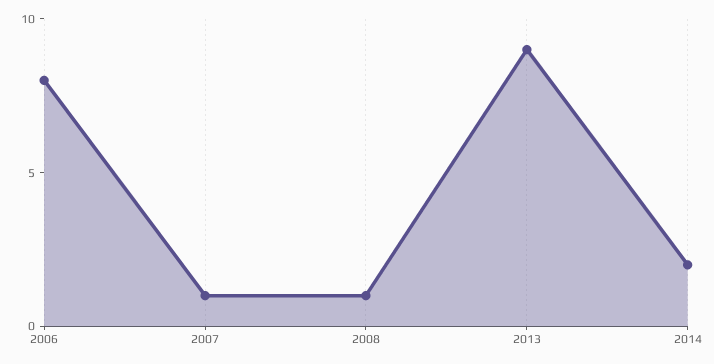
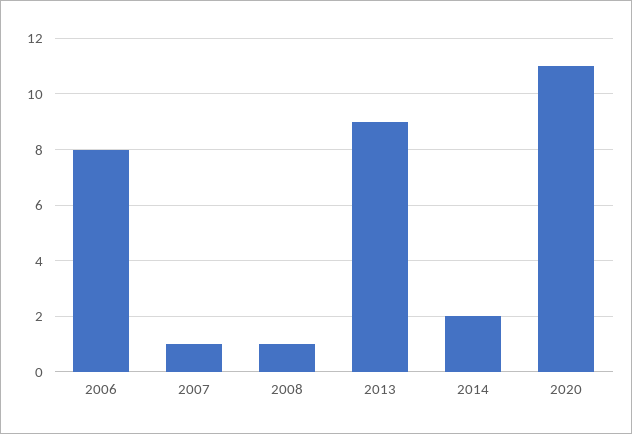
2020: none -> 11

